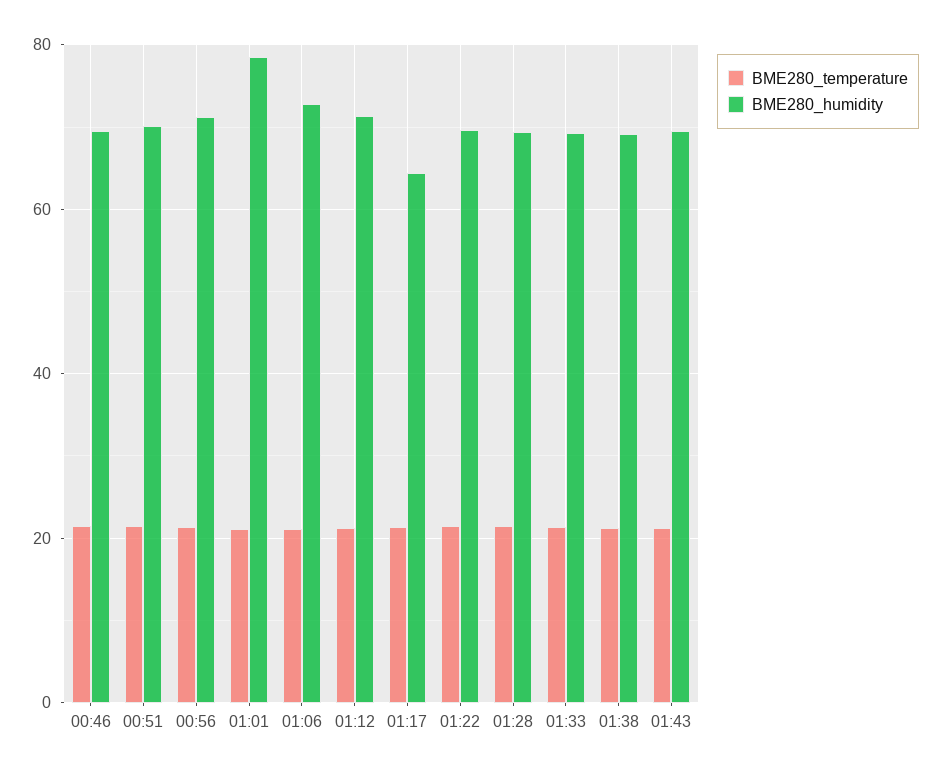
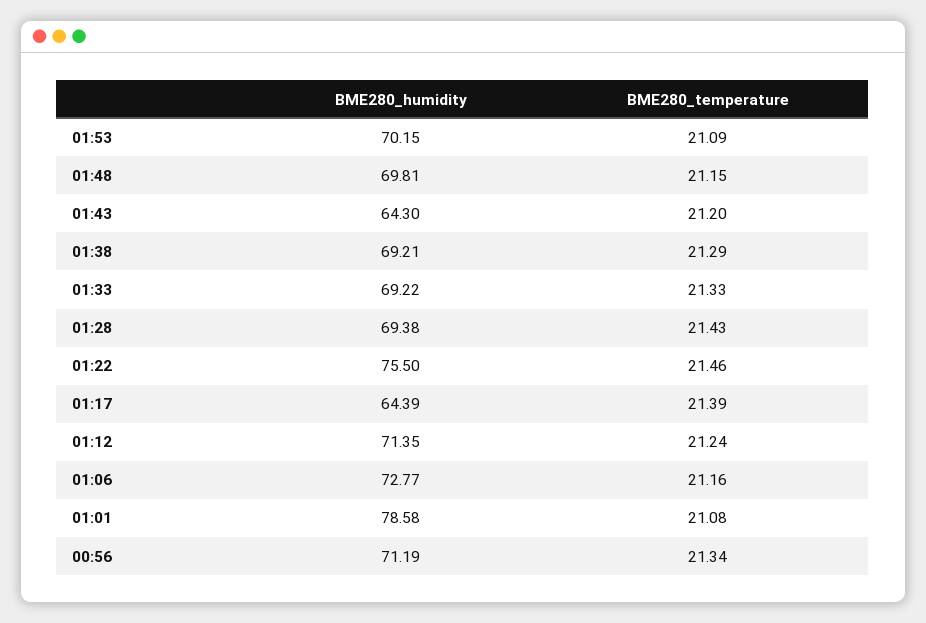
BME280_temperature, 00:46: 22 -> none
BME280_humidity, 00:46: 70 -> none
BME280_temperature, 00:51: 22 -> none
BME280_humidity, 00:51: 70 -> none
BME280_humidity, 01:22: 70 -> 75.5
BME280_humidity, 01:43: 70 -> 64.3
BME280_humidity, 01:53: none -> 70.15
BME280_temperature, 01:53: none -> 21.09
BME280_humidity, 01:48: none -> 69.81
BME280_temperature, 01:48: none -> 21.15

